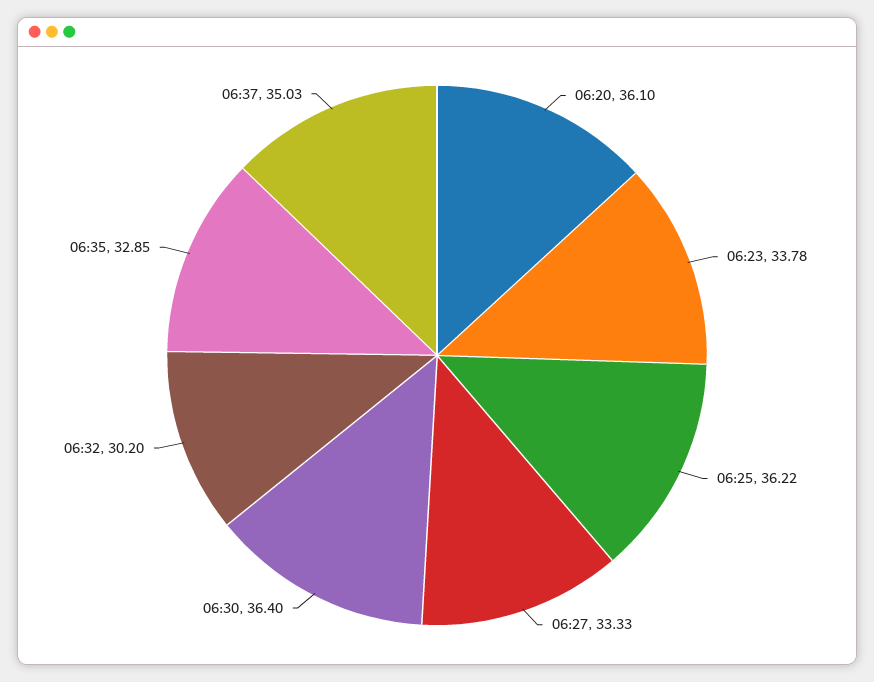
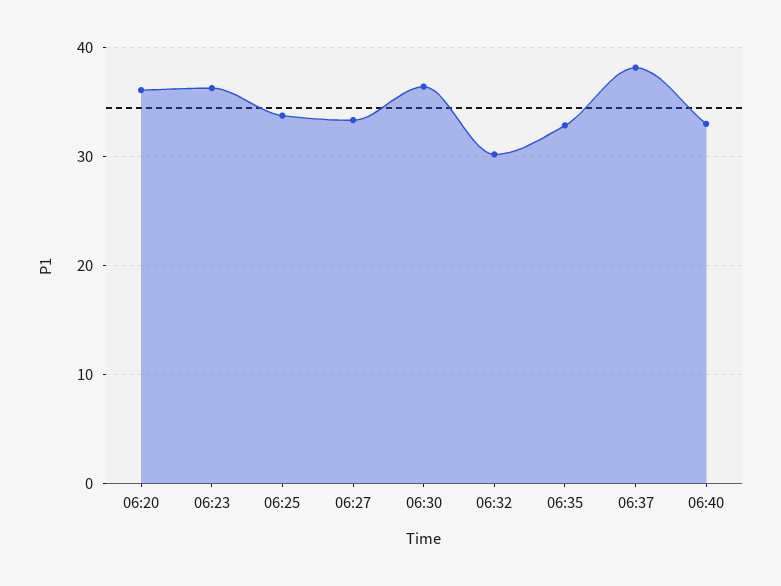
06:23: 33.78 -> 36
06:25: 36.22 -> 34
06:37: 35.03 -> 38
06:40: none -> 33

